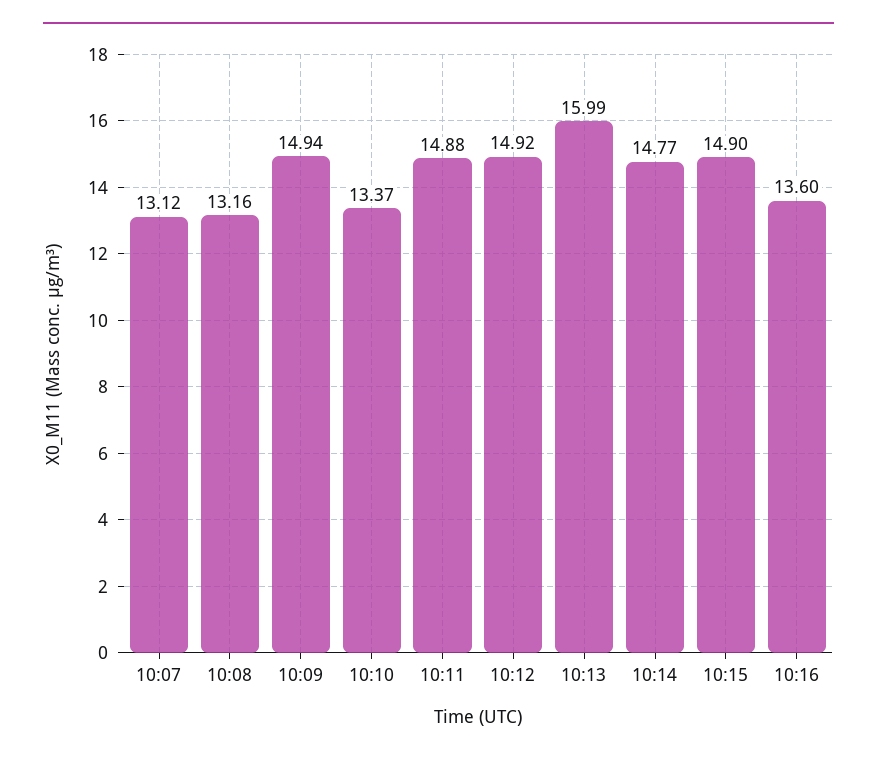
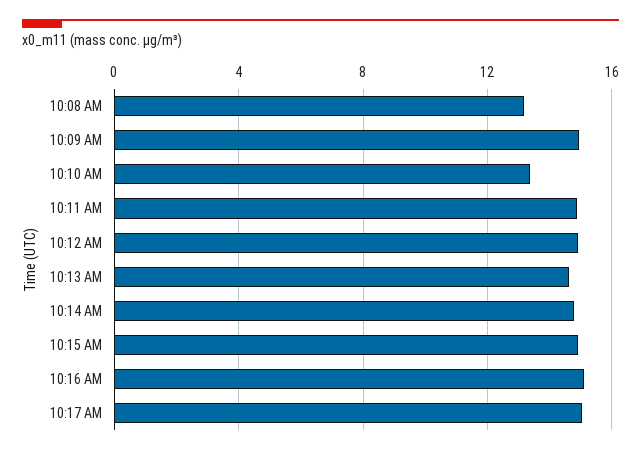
10:07: 13.12 -> none
10:13: 15.99 -> 14.5
10:16: 13.6 -> 15
10:17 AM: none -> 15

